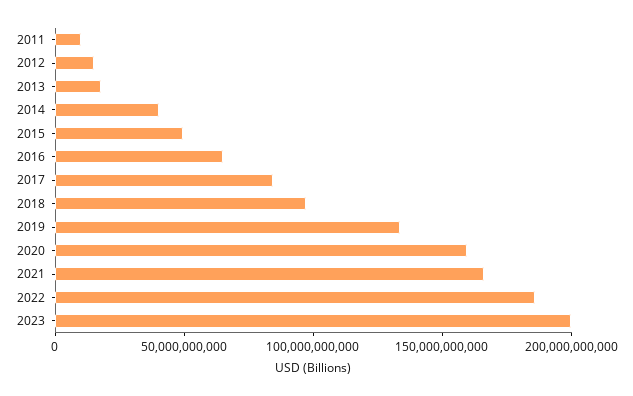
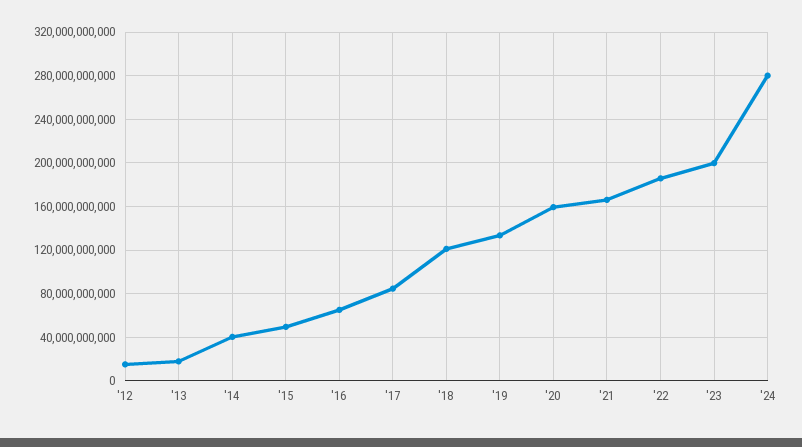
2011: 10000000000 -> none
2018: 100000000000 -> 120000000000
'24: none -> 280000000000

